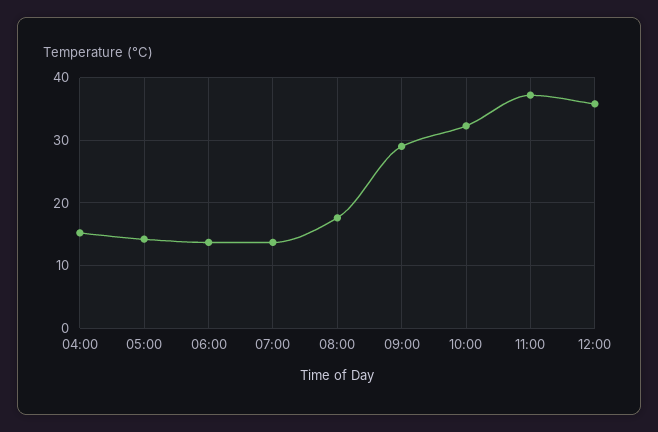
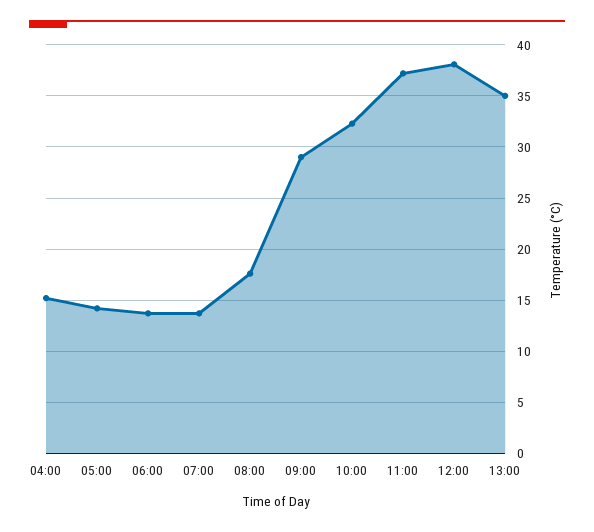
12:00: 36 -> 38
13:00: none -> 35

